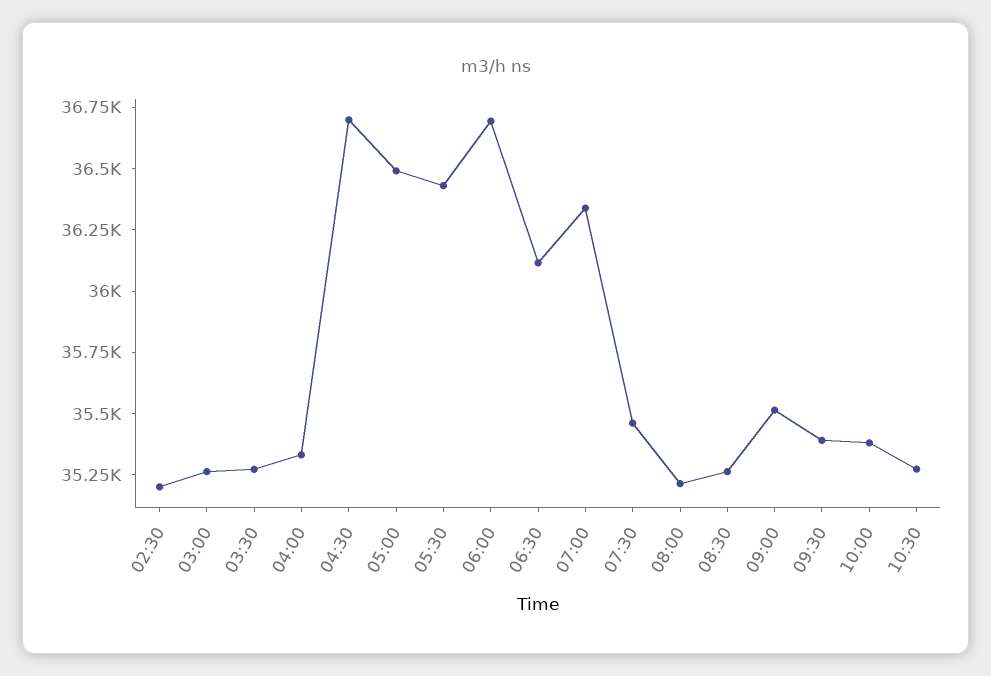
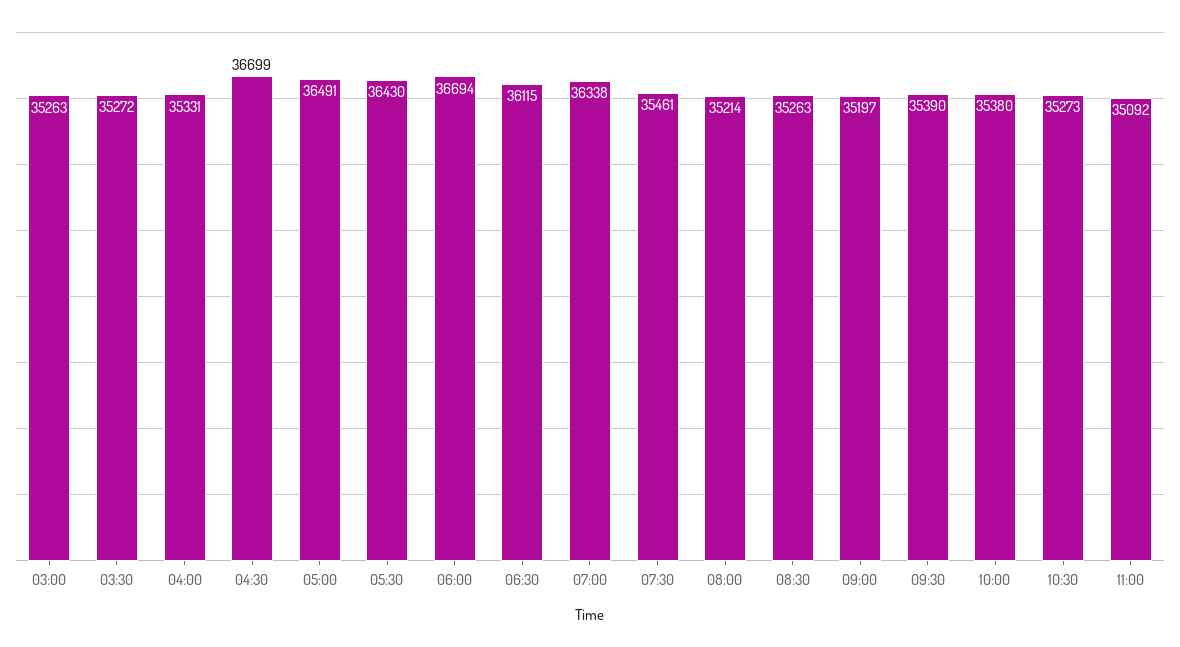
02:30: 35200 -> none
09:00: 35500 -> 35197
11:00: none -> 35092

